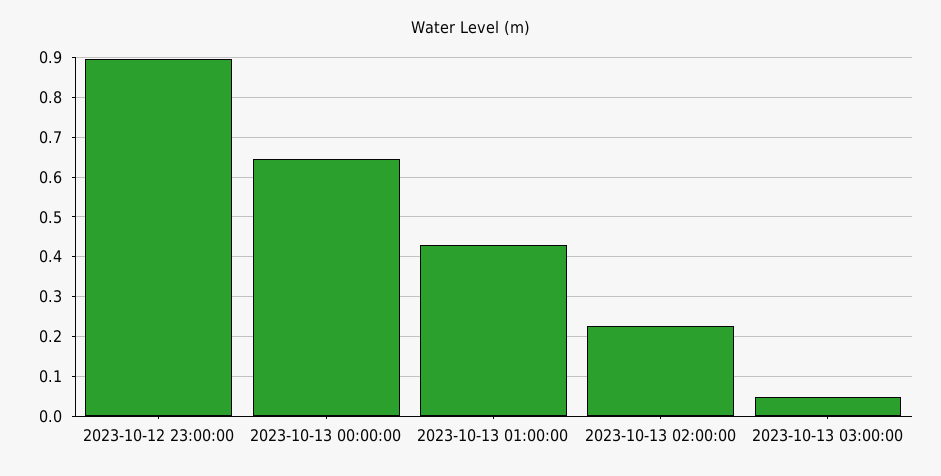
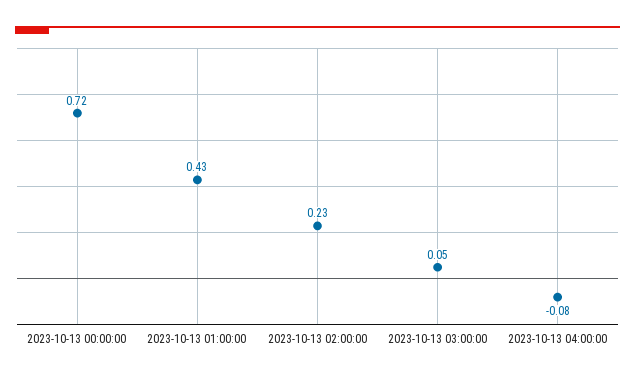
2023-10-12 23:00:00: 0.9 -> none
2023-10-13 00:00:00: 0.64 -> 0.72
2023-10-13 04:00:00: none -> -0.08

